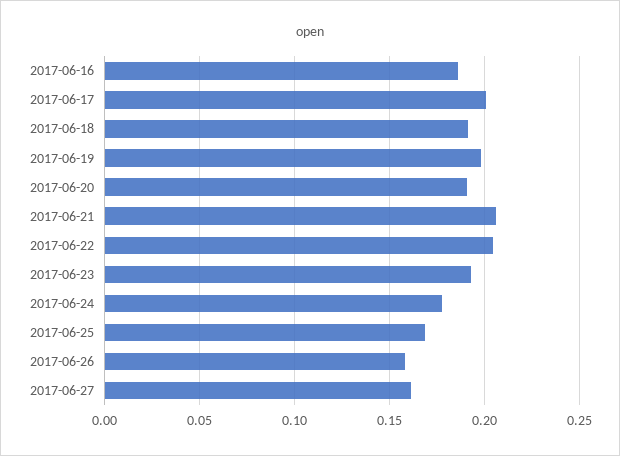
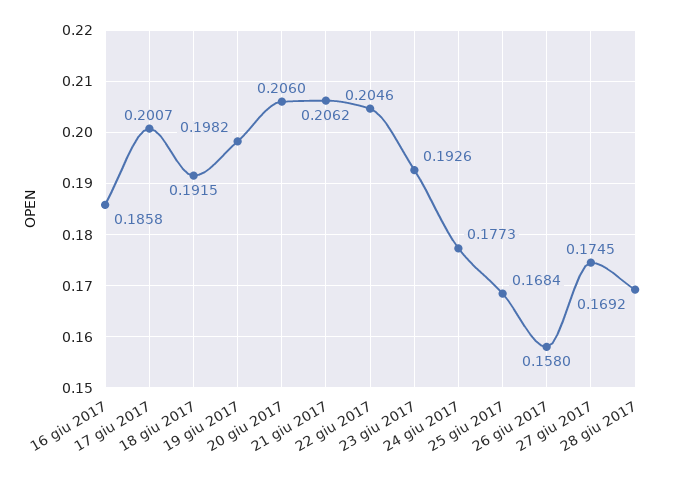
2017-06-20: 0.19 -> 0.206
2017-06-27: 0.16 -> 0.1745
28 giu 2017: none -> 0.1692

